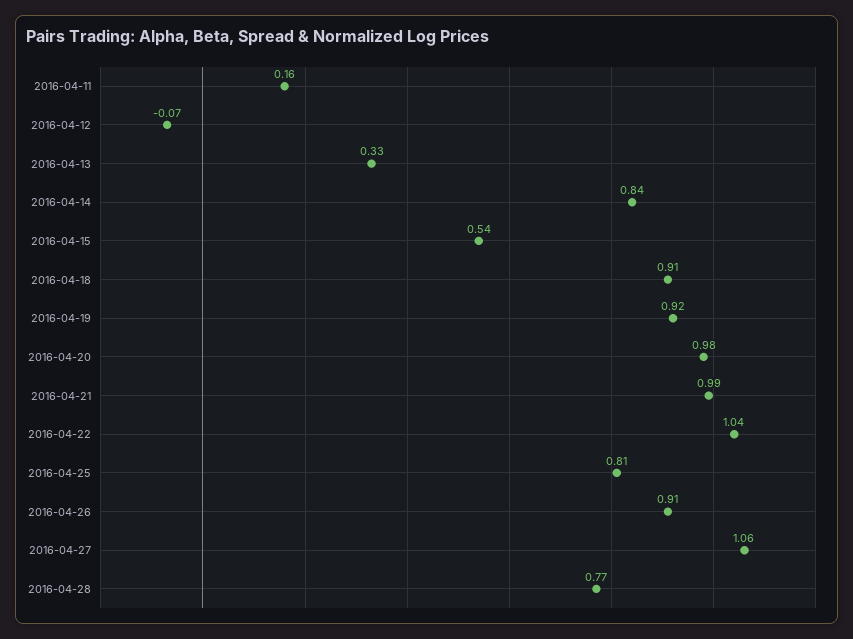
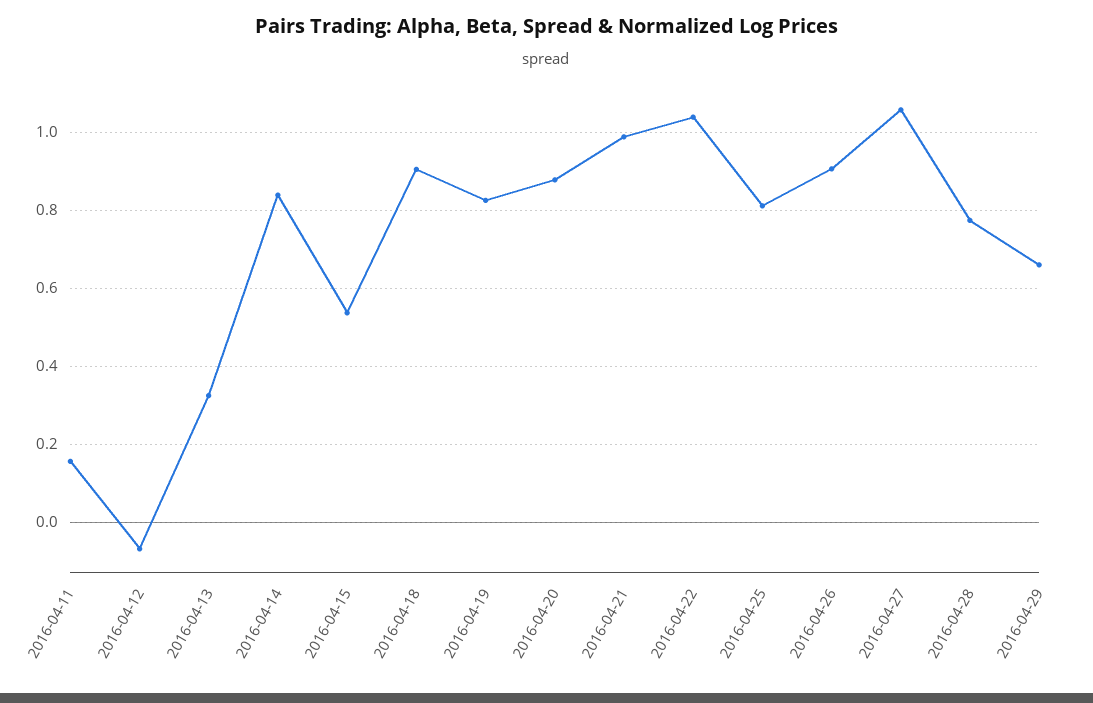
2016-04-19: 0.92 -> 0.82
2016-04-20: 0.98 -> 0.88
2016-04-29: none -> 0.66

